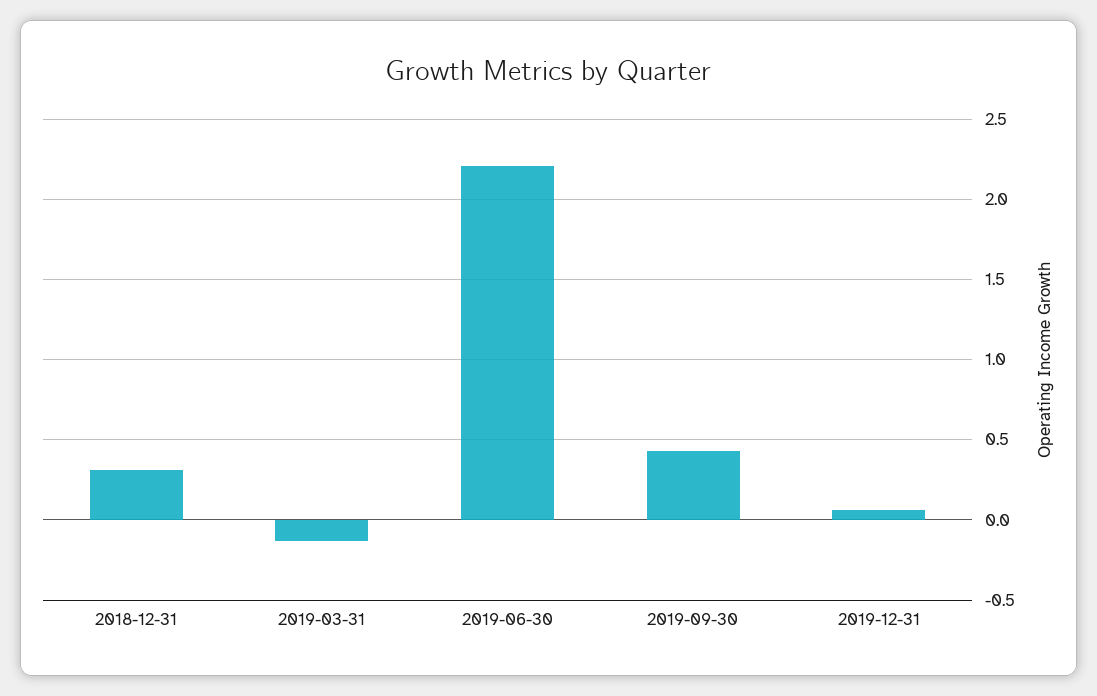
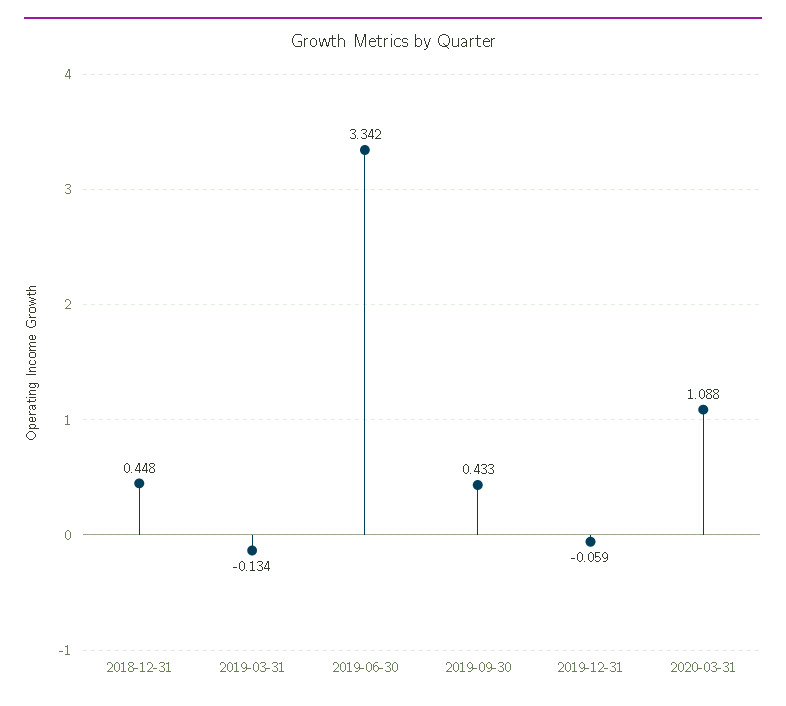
2018-12-31: 0.3 -> 0.448
2019-06-30: 2.2 -> 3.342
2019-12-31: 0.05 -> -0.059
2020-03-31: none -> 1.088

